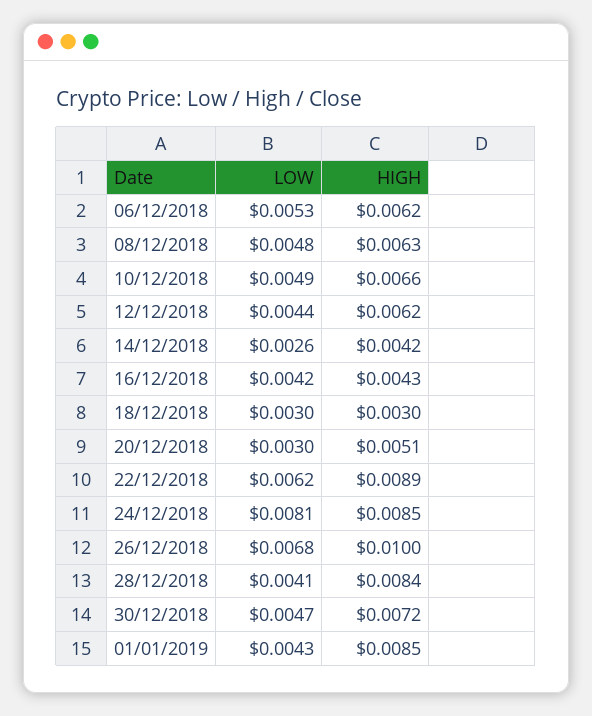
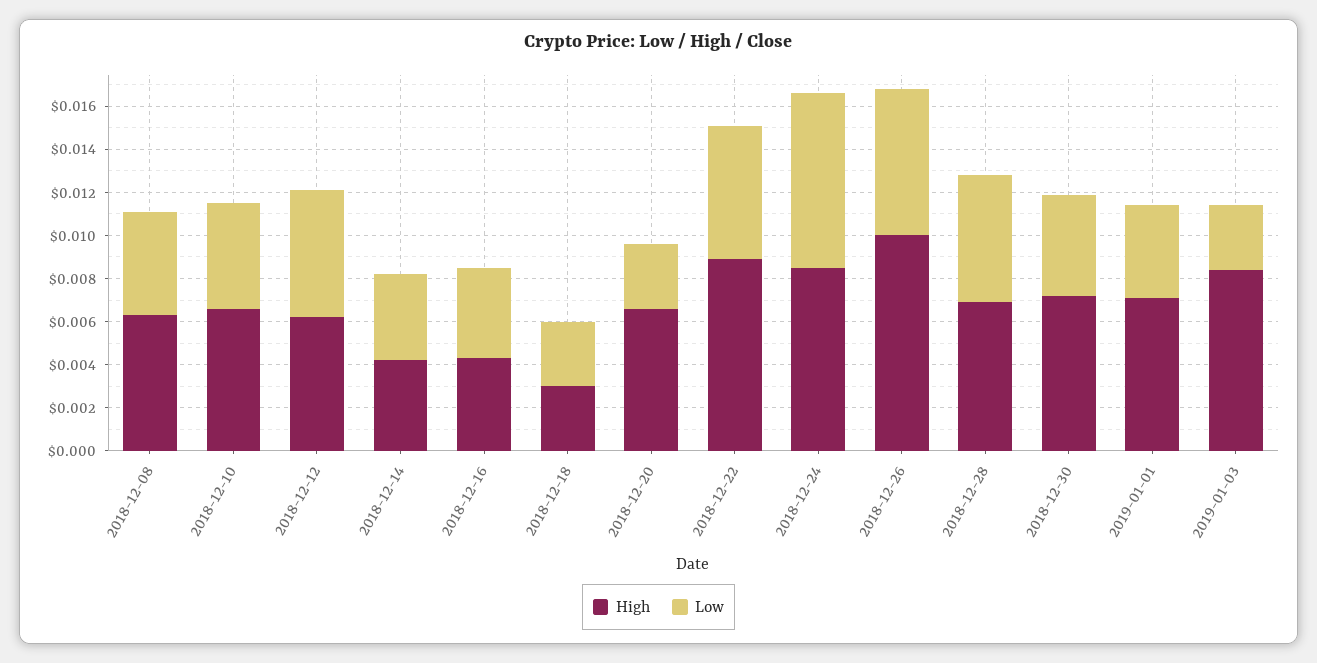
LOW, 06/12/2018: 0.0053 -> none
HIGH, 06/12/2018: 0.0062 -> none
LOW, 12/12/2018: 0.0044 -> 0.006
LOW, 14/12/2018: 0.0026 -> 0.004
HIGH, 20/12/2018: 0.0051 -> 0.0065
LOW, 28/12/2018: 0.0041 -> 0.006
HIGH, 28/12/2018: 0.0084 -> 0.007
HIGH, 01/01/2019: 0.0085 -> 0.007
HIGH, 2019-01-03: none -> 0.0085
LOW, 2019-01-03: none -> 0.003

